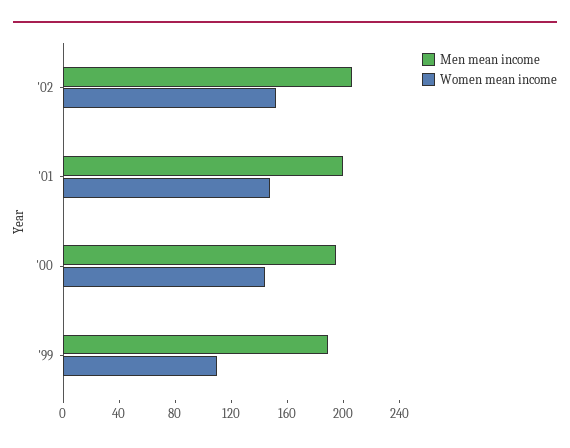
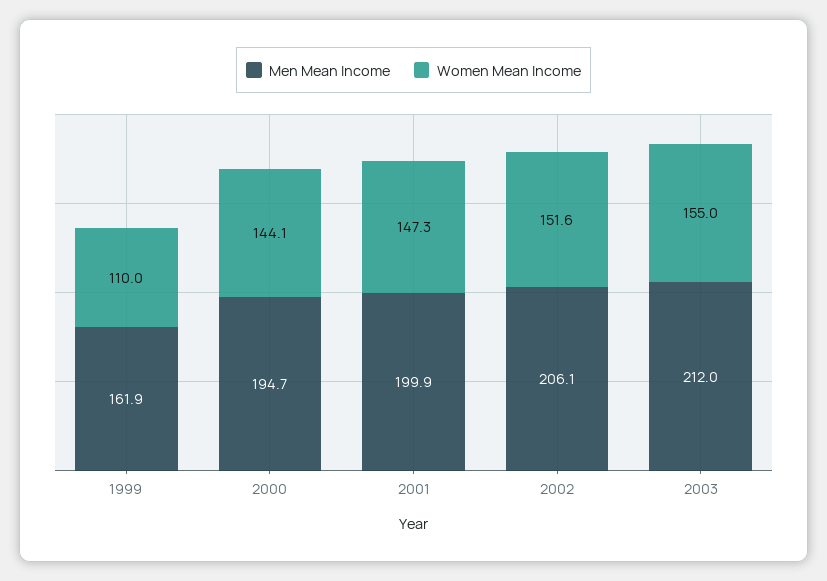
Men mean income, '99: 190 -> 161.9
Men mean income, 2003: none -> 212
Women mean income, 2003: none -> 155

